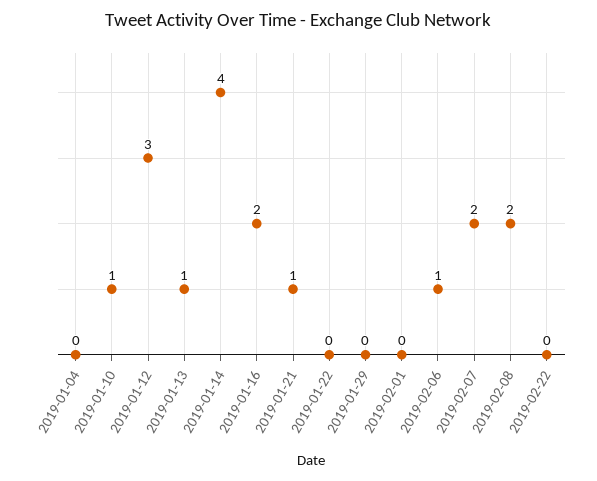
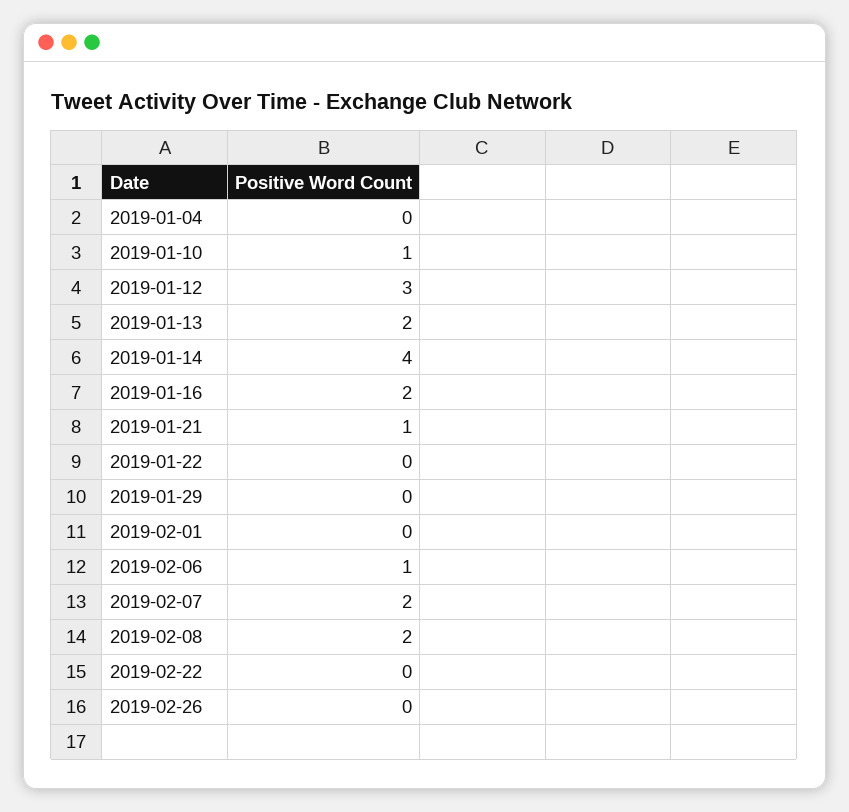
2019-01-13: 1 -> 2
2019-02-26: none -> 0

